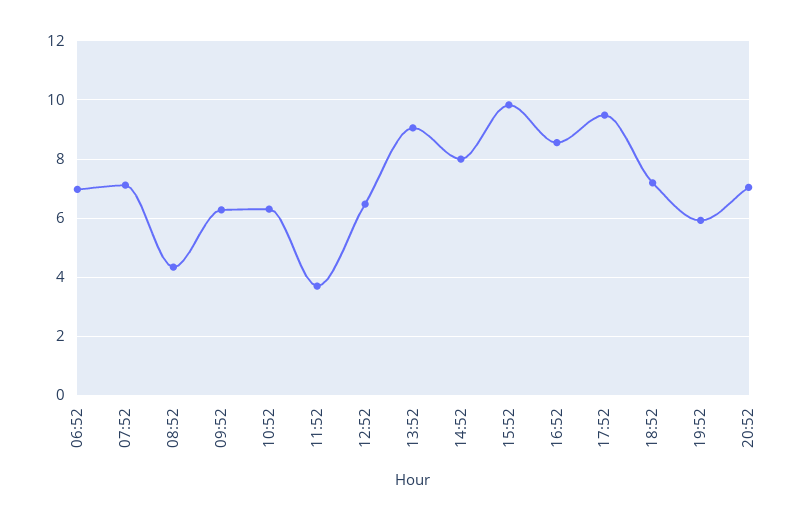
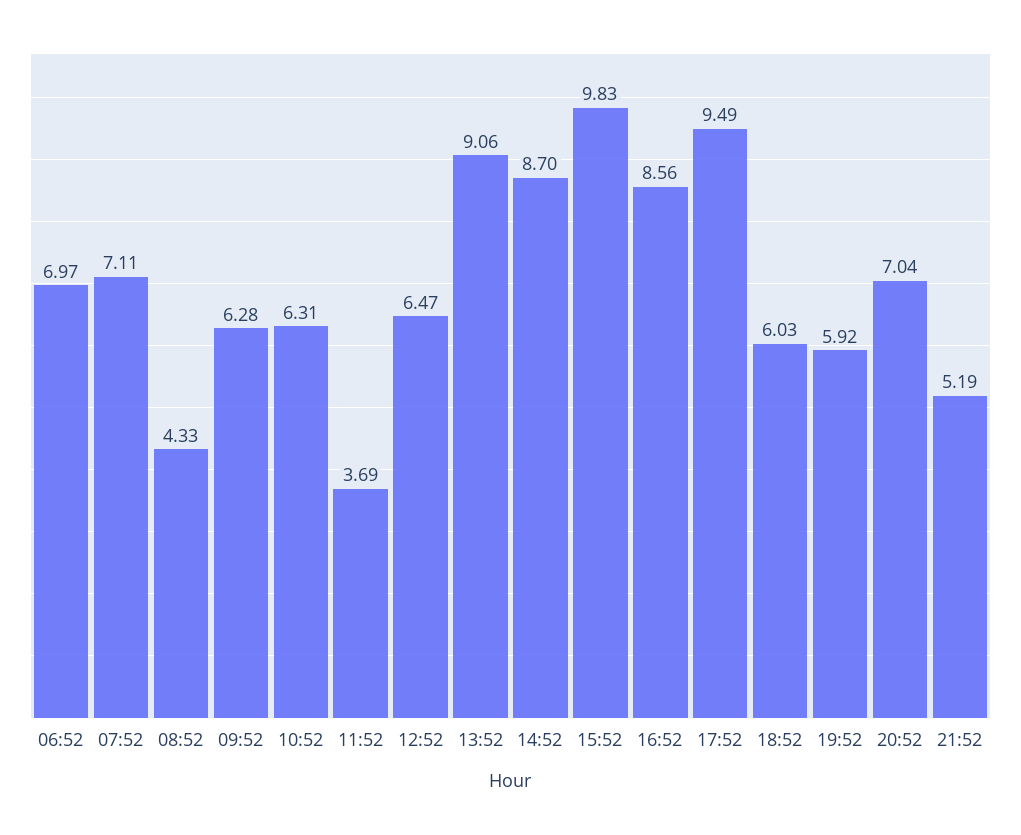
14:52: 8 -> 8.7
18:52: 7.25 -> 6.03
21:52: none -> 5.19

